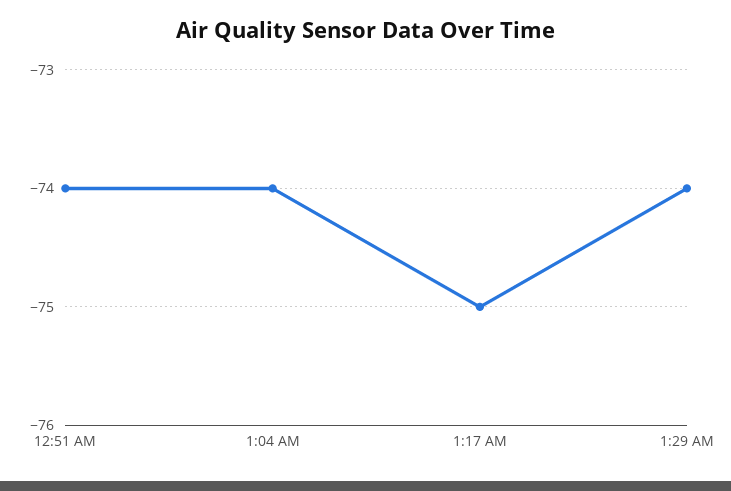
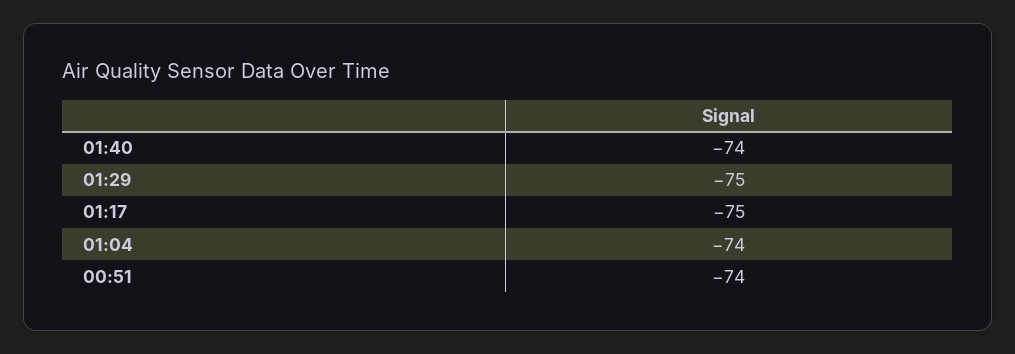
1:29 AM: -74 -> -75
01:40: none -> -74

